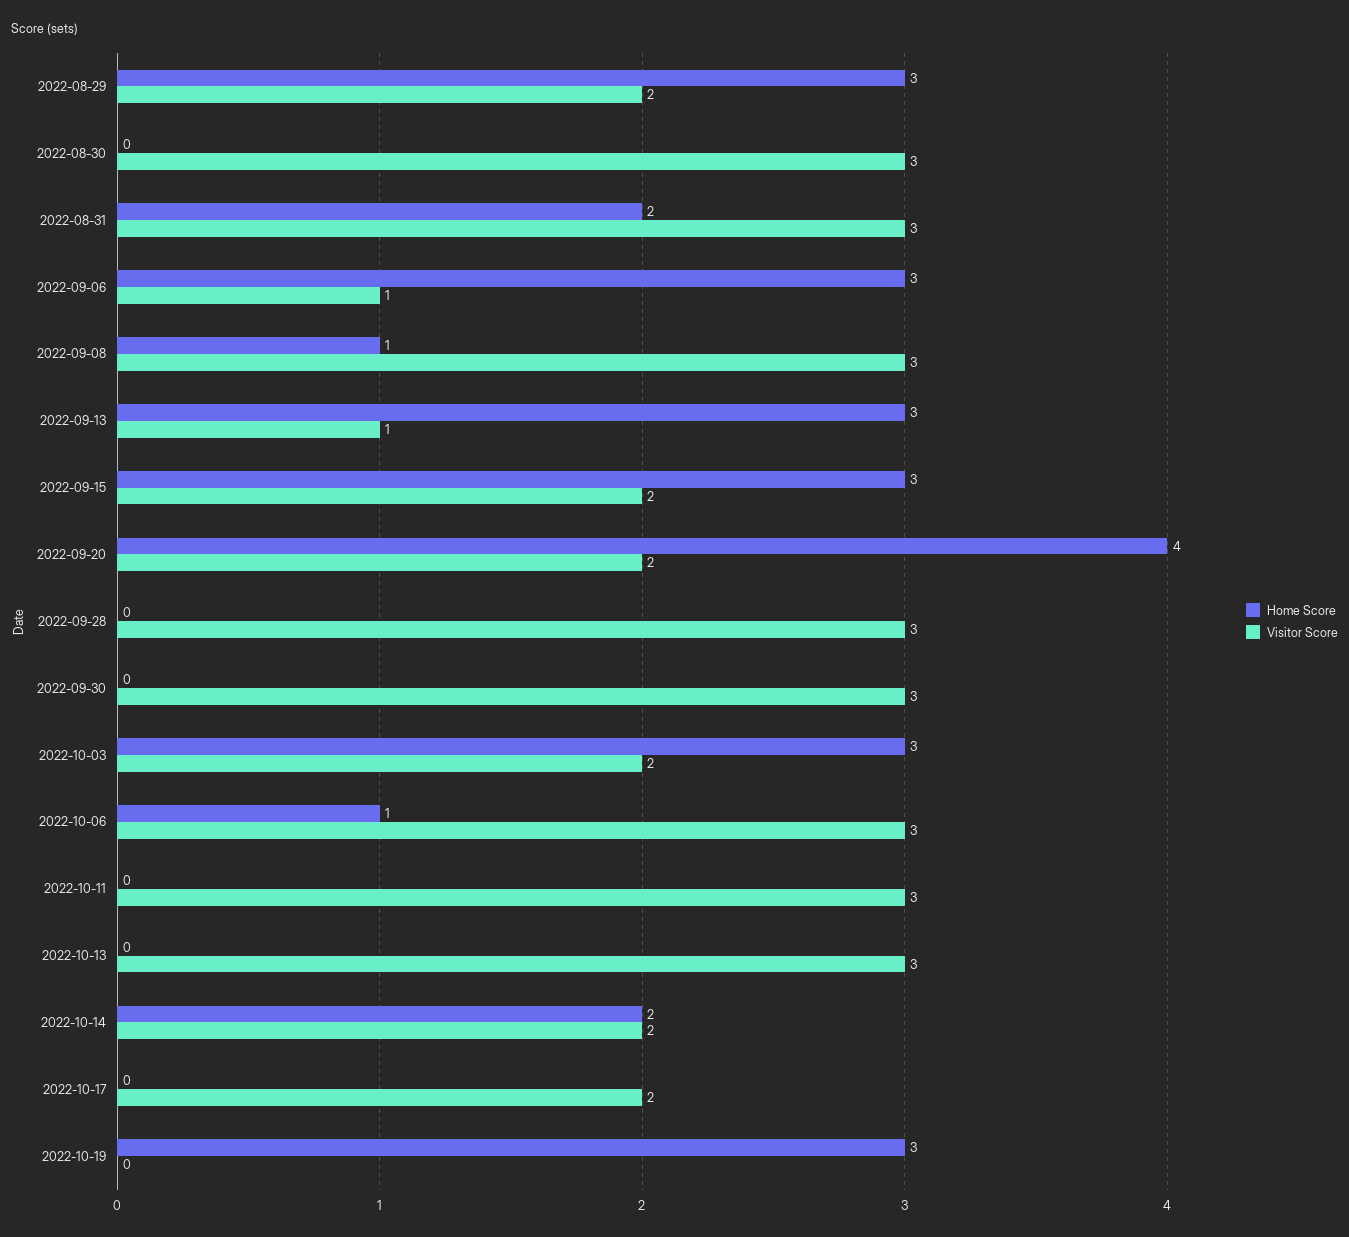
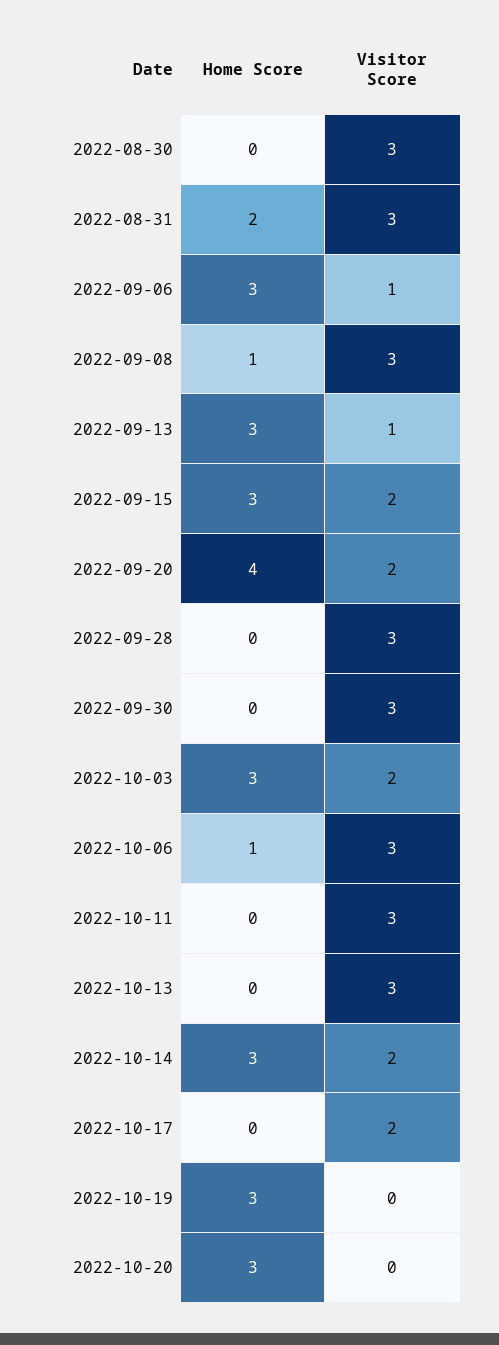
Home Score, 2022-08-29: 3 -> none
Visitor Score, 2022-08-29: 2 -> none
Home Score, 2022-10-14: 2 -> 3
Home Score, 2022-10-20: none -> 3
Visitor Score, 2022-10-20: none -> 0

